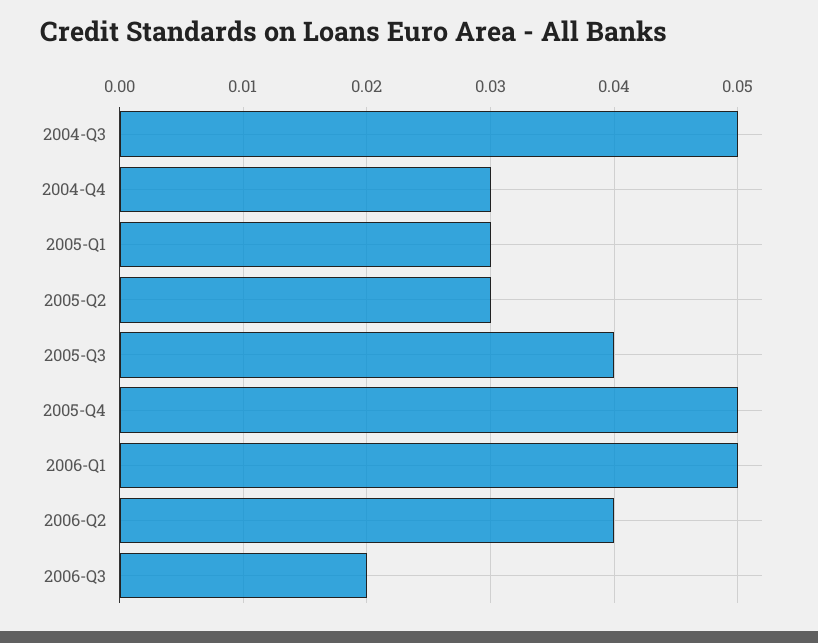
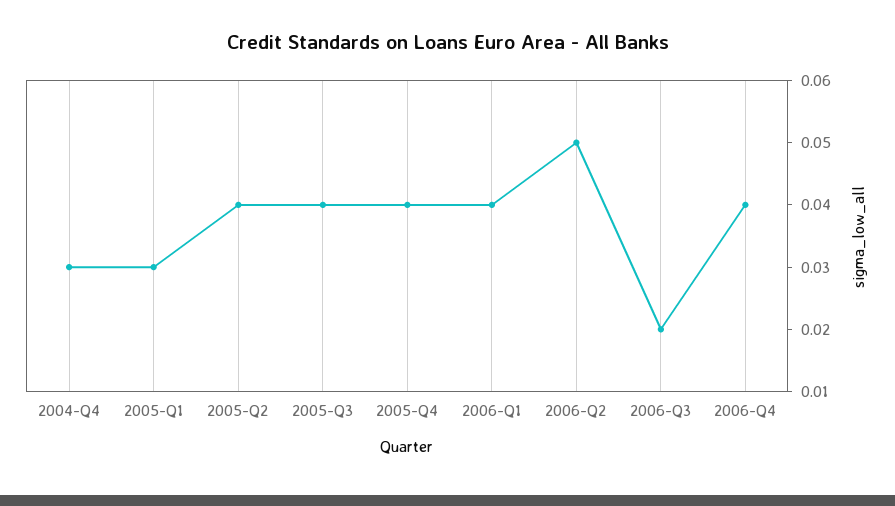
2004-Q3: 0.05 -> none
2005-Q2: 0.03 -> 0.04
2005-Q4: 0.05 -> 0.04
2006-Q1: 0.05 -> 0.04
2006-Q2: 0.04 -> 0.05
2006-Q4: none -> 0.04

